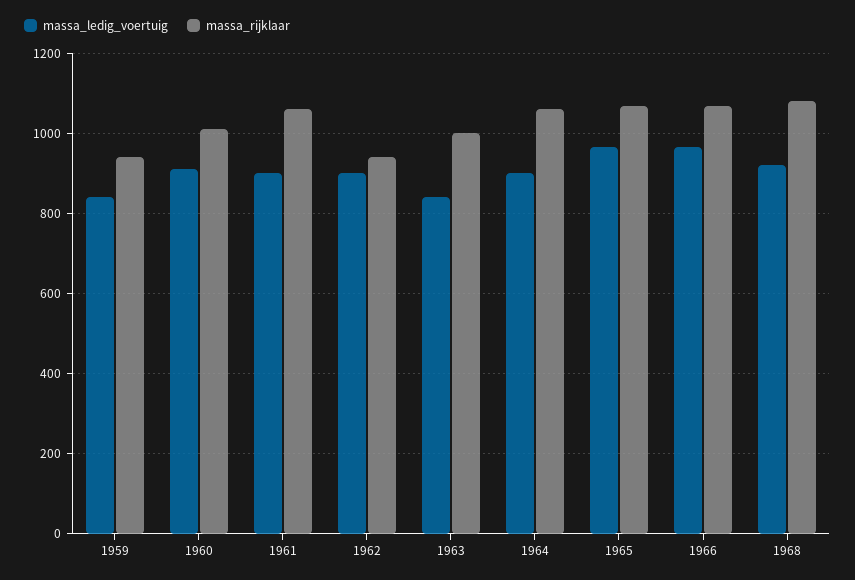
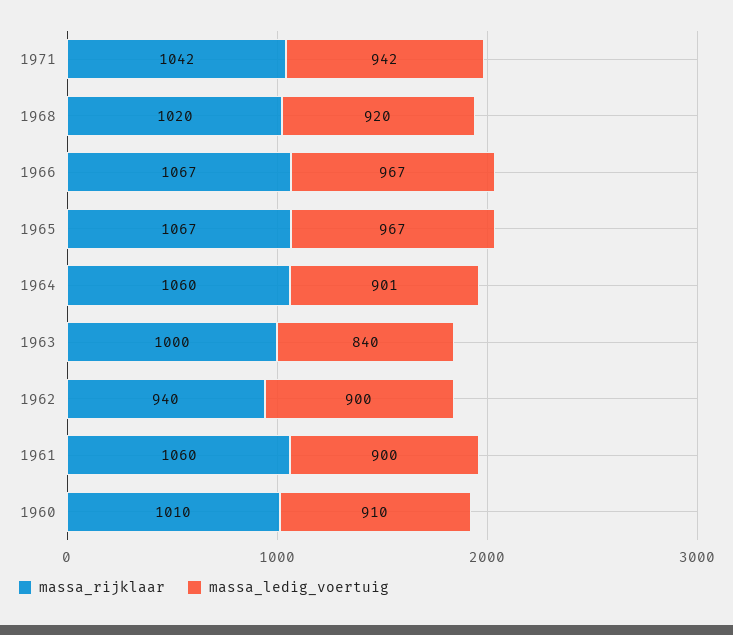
massa_ledig_voertuig, 1959: 840 -> none
massa_rijklaar, 1959: 940 -> none
massa_rijklaar, 1968: 1080 -> 1020
massa_rijklaar, 1971: none -> 1042
massa_ledig_voertuig, 1971: none -> 942

